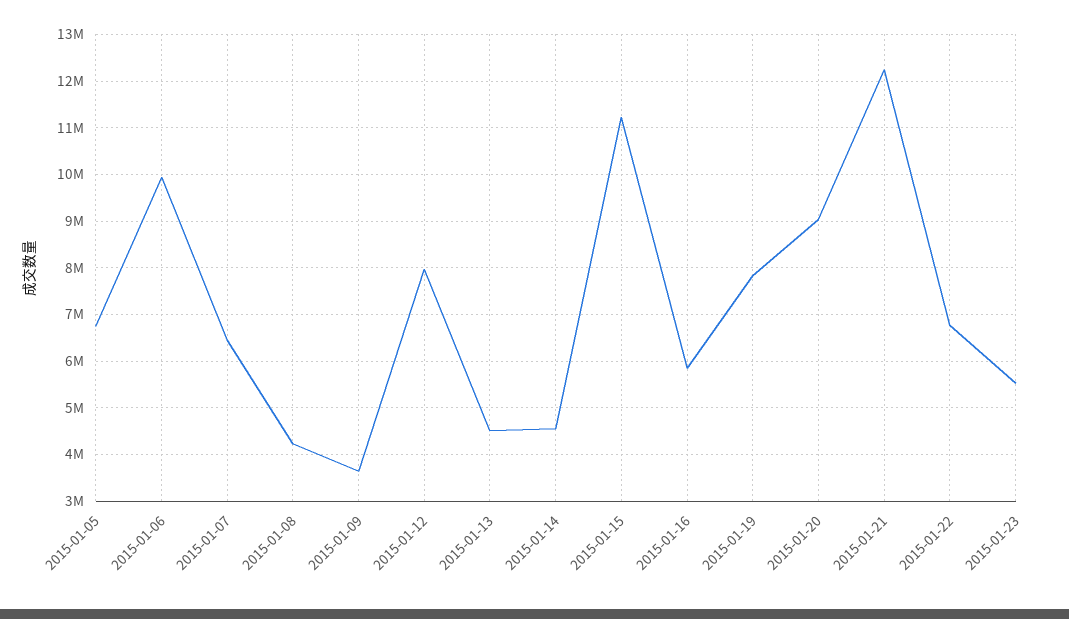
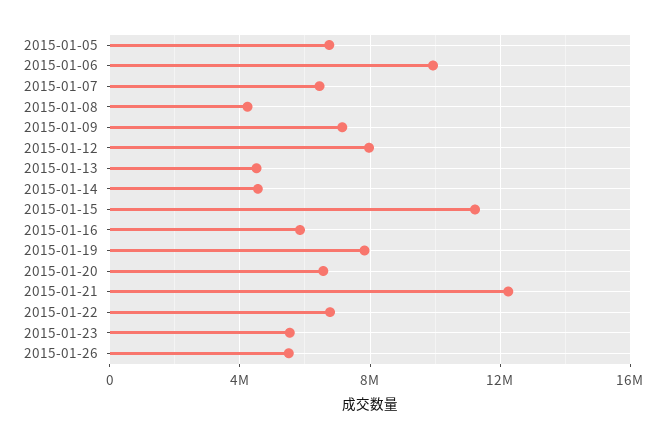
2015-01-09: 3600000 -> 7000000
2015-01-20: 9000000 -> 6500000
2015-01-26: none -> 5500000

